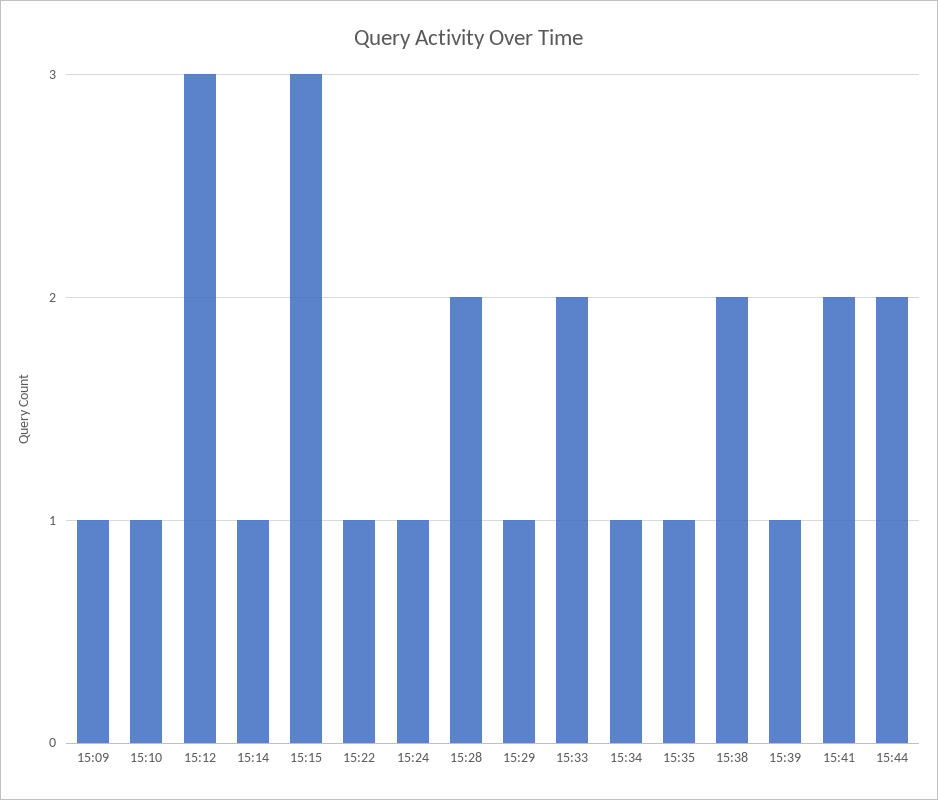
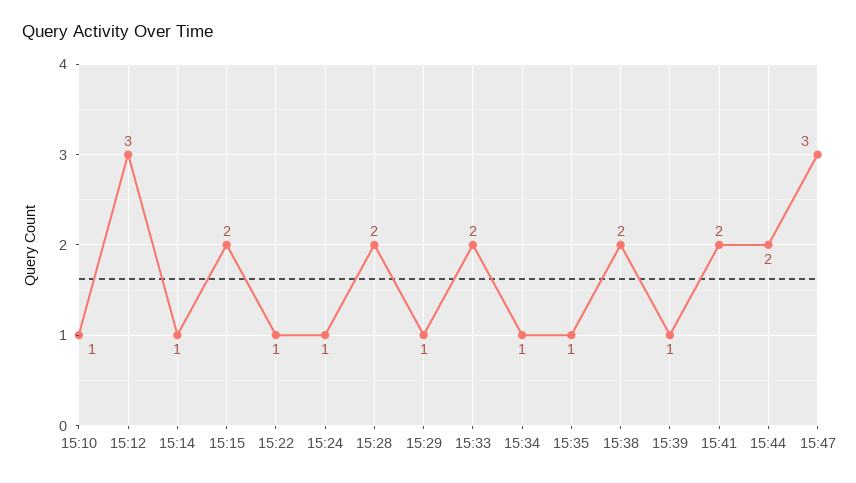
15:09: 1 -> none
15:15: 3 -> 2
15:47: none -> 3

